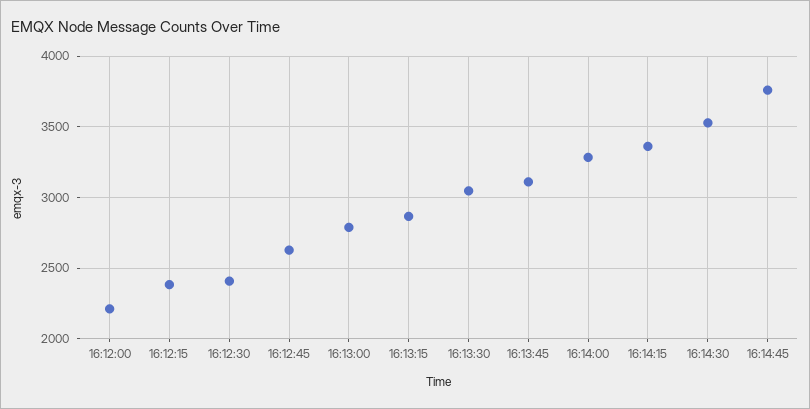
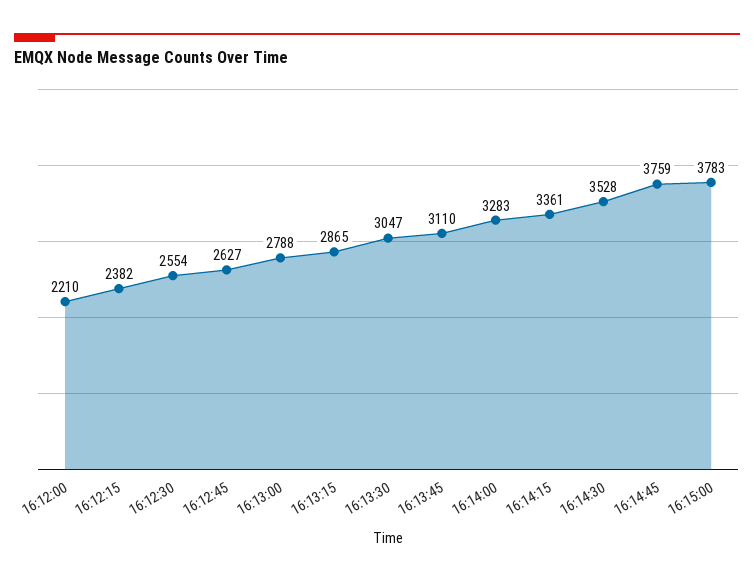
16:12:30: 2400 -> 2554
16:15:00: none -> 3783

